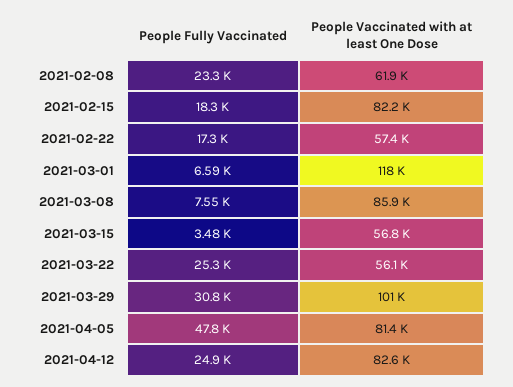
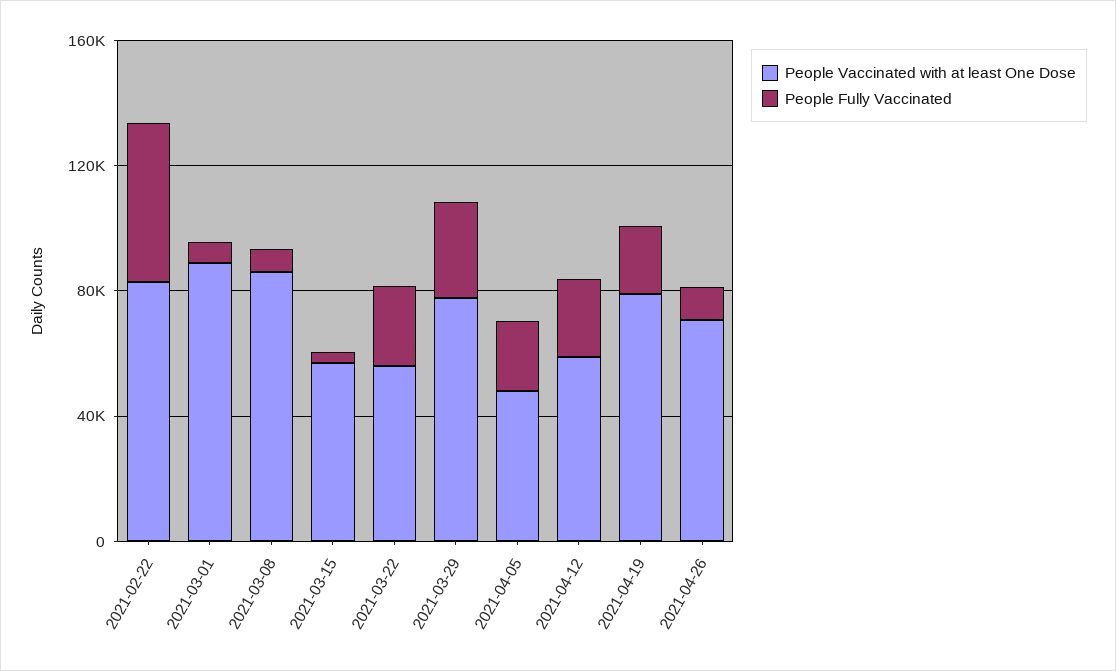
People Fully Vaccinated, 2021-02-08: 23300 -> none
People Vaccinated with at least One Dose, 2021-02-08: 61900 -> none
People Fully Vaccinated, 2021-02-15: 18300 -> none
People Vaccinated with at least One Dose, 2021-02-15: 82200 -> none
People Fully Vaccinated, 2021-02-22: 17300 -> 50000
People Vaccinated with at least One Dose, 2021-02-22: 57400 -> 80000
People Vaccinated with at least One Dose, 2021-03-01: 118000 -> 90000
People Vaccinated with at least One Dose, 2021-03-29: 101000 -> 80000
People Fully Vaccinated, 2021-04-05: 47800 -> 20000
People Vaccinated with at least One Dose, 2021-04-05: 81400 -> 50000
People Vaccinated with at least One Dose, 2021-04-12: 82600 -> 60000
People Vaccinated with at least One Dose, 2021-04-19: none -> 80000
People Fully Vaccinated, 2021-04-19: none -> 20000
People Vaccinated with at least One Dose, 2021-04-26: none -> 70000
People Fully Vaccinated, 2021-04-26: none -> 10000

